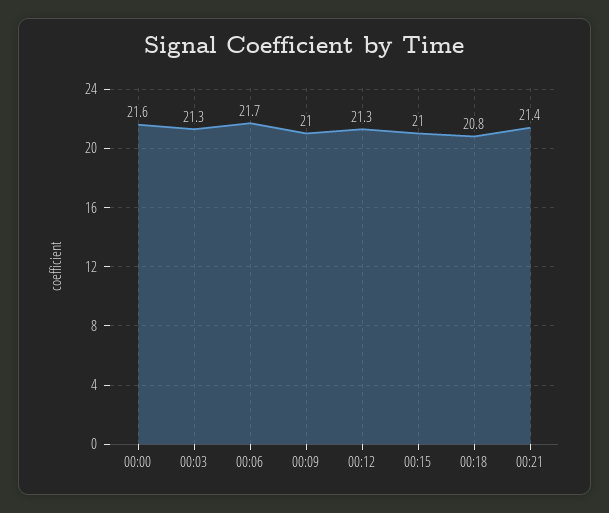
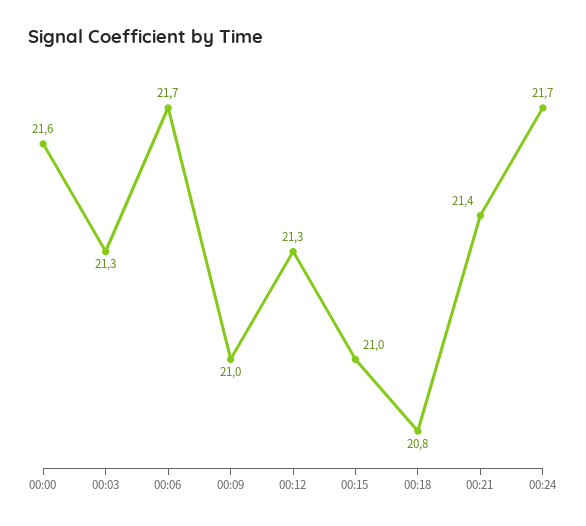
00:24: none -> 21.7

